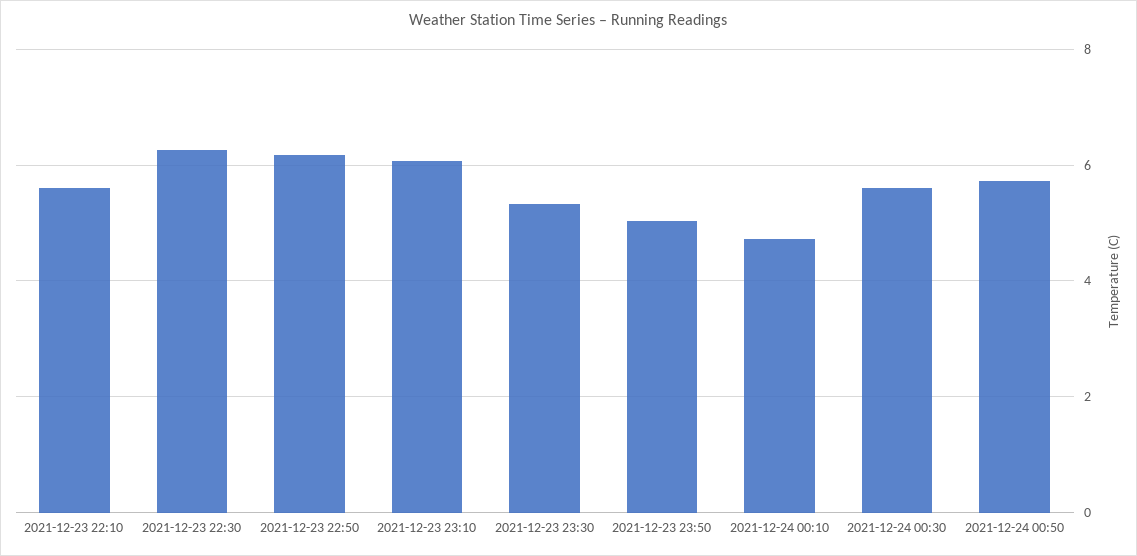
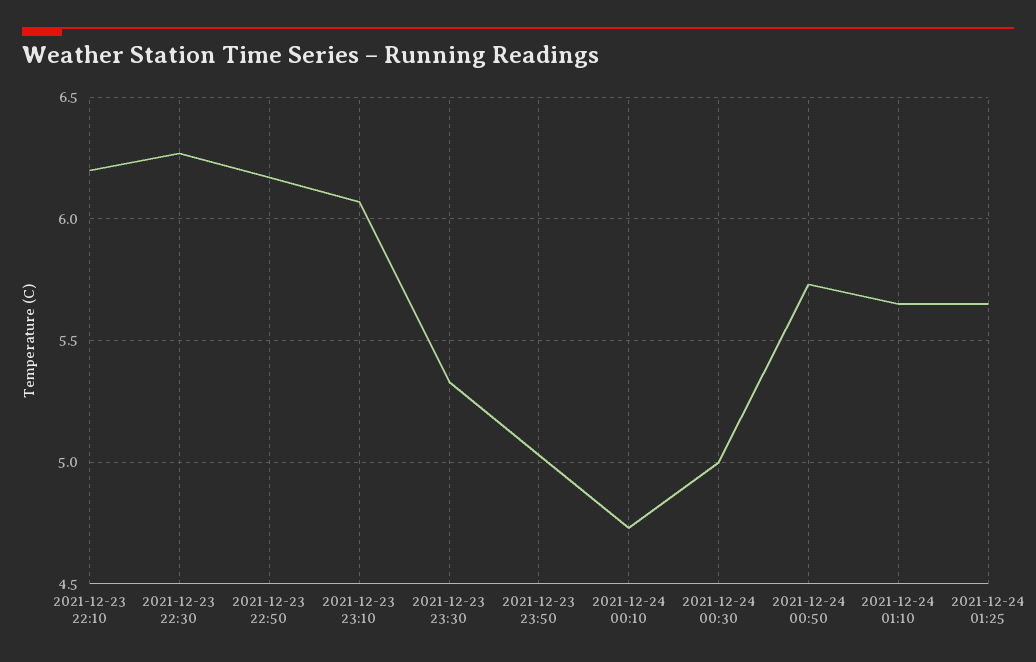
2021-12-23 22:10: 5.6 -> 6.2
2021-12-24 00:30: 5.6 -> 5
2021-12-24 01:10: none -> 5.65
2021-12-24 01:25: none -> 5.65

